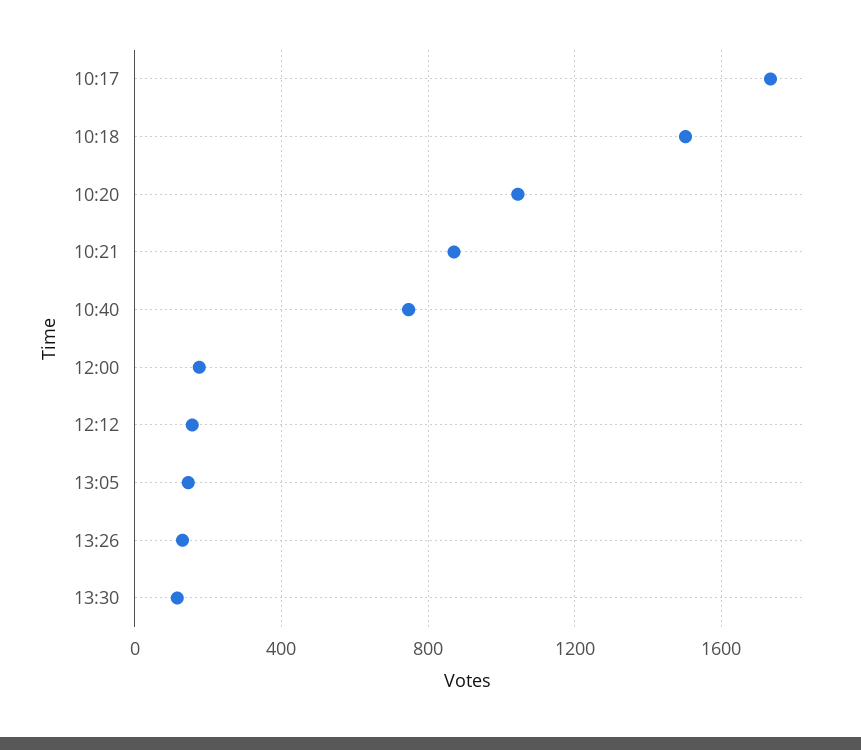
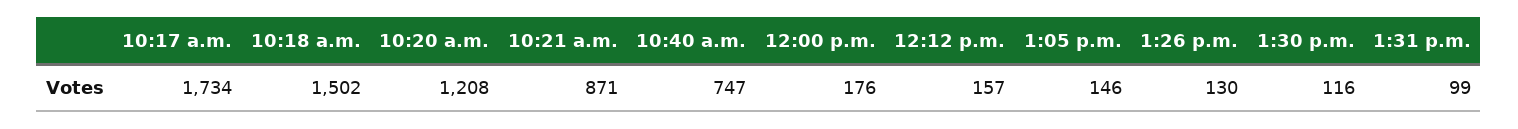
10:20: 1050 -> 1208
1:31 p.m.: none -> 99

